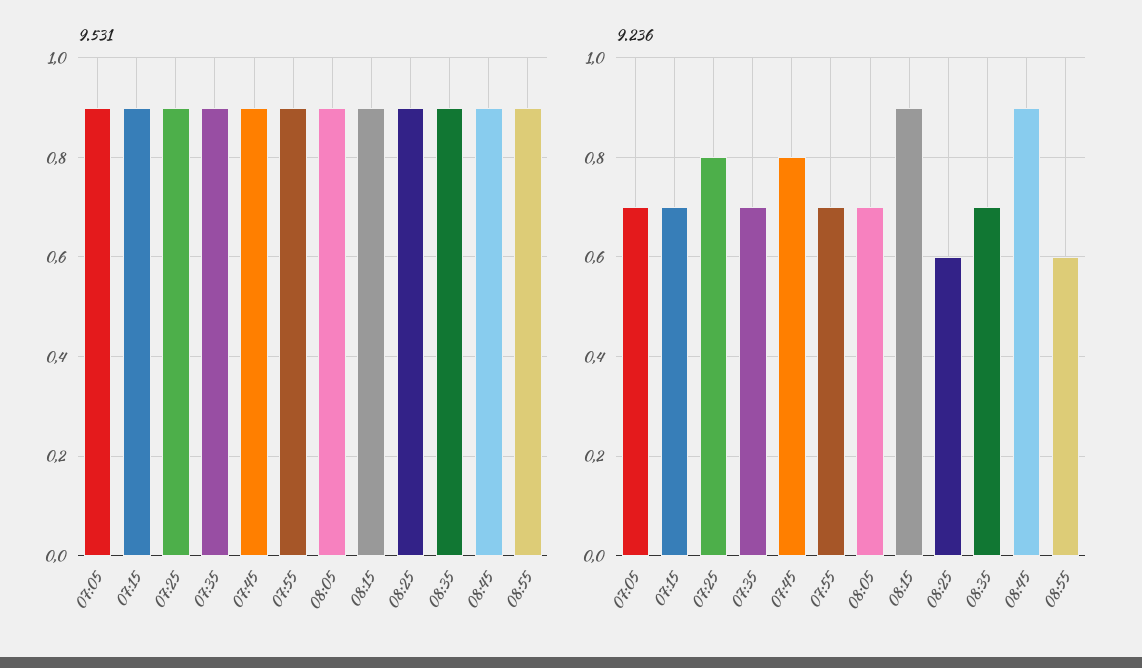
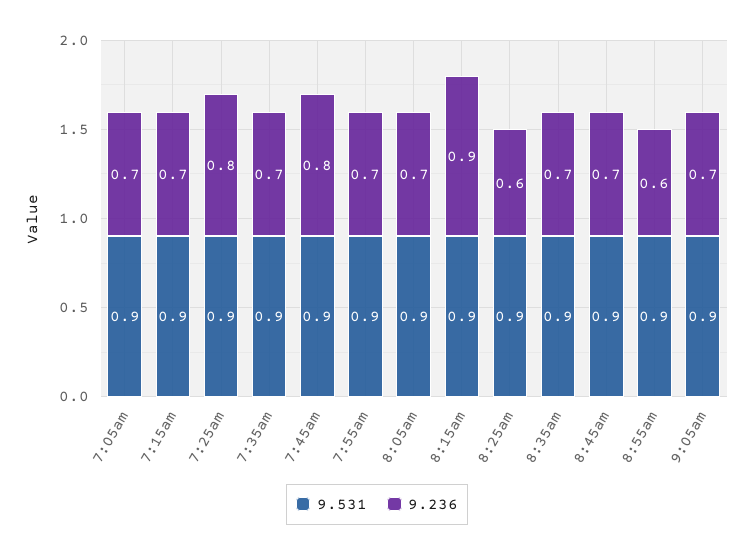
9.236, 08:45: 0.9 -> 0.7
9.531, 9:05am: none -> 0.9
9.236, 9:05am: none -> 0.7

